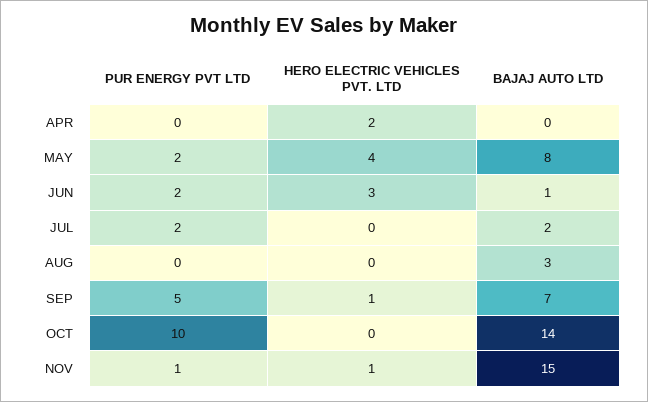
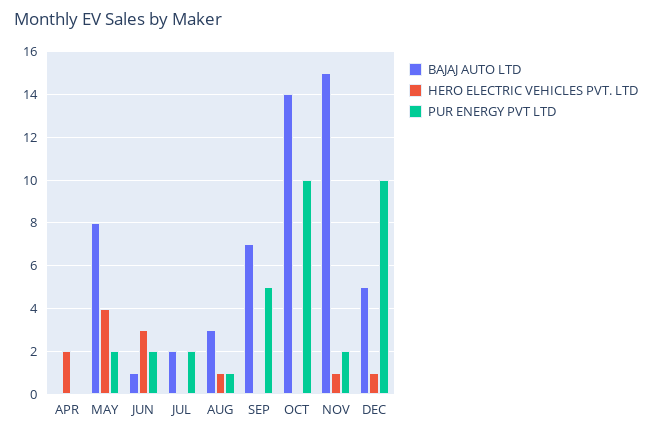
PUR ENERGY PVT LTD, AUG: 0 -> 1
HERO ELECTRIC VEHICLES PVT. LTD, AUG: 0 -> 1
HERO ELECTRIC VEHICLES PVT. LTD, SEP: 1 -> 0
PUR ENERGY PVT LTD, NOV: 1 -> 2
BAJAJ AUTO LTD, DEC: none -> 5
HERO ELECTRIC VEHICLES PVT. LTD, DEC: none -> 1
PUR ENERGY PVT LTD, DEC: none -> 10

